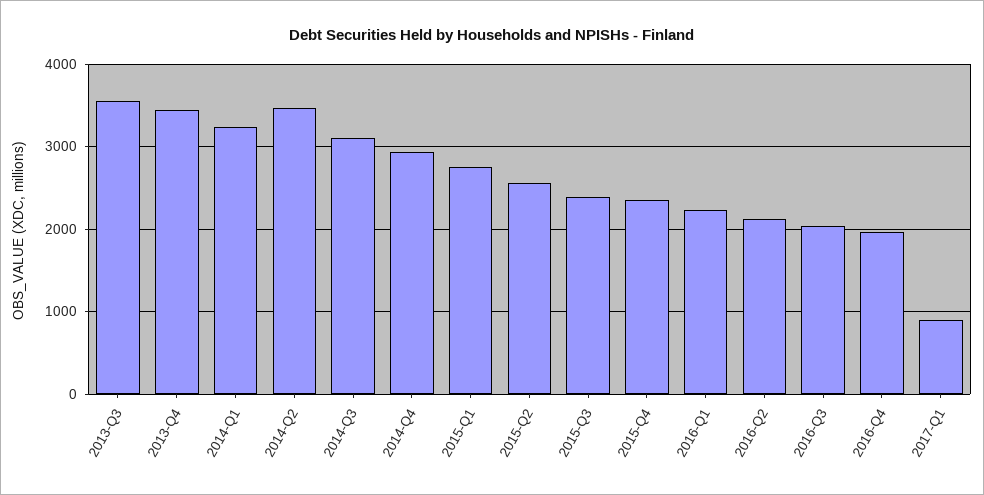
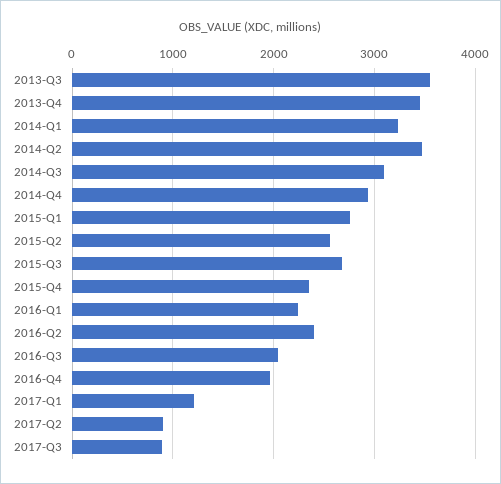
2015-Q3: 2400 -> 2700
2016-Q2: 2100 -> 2400
2017-Q1: 900 -> 1200
2017-Q2: none -> 900
2017-Q3: none -> 900

